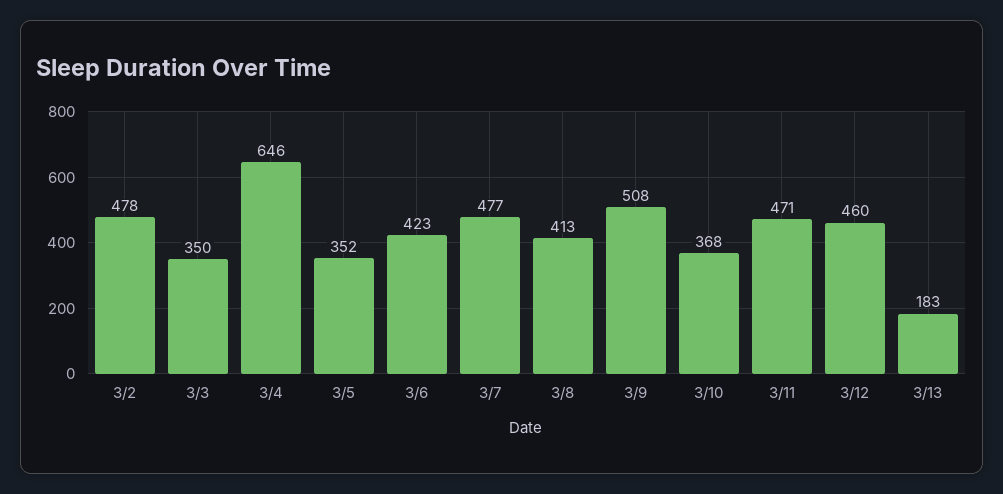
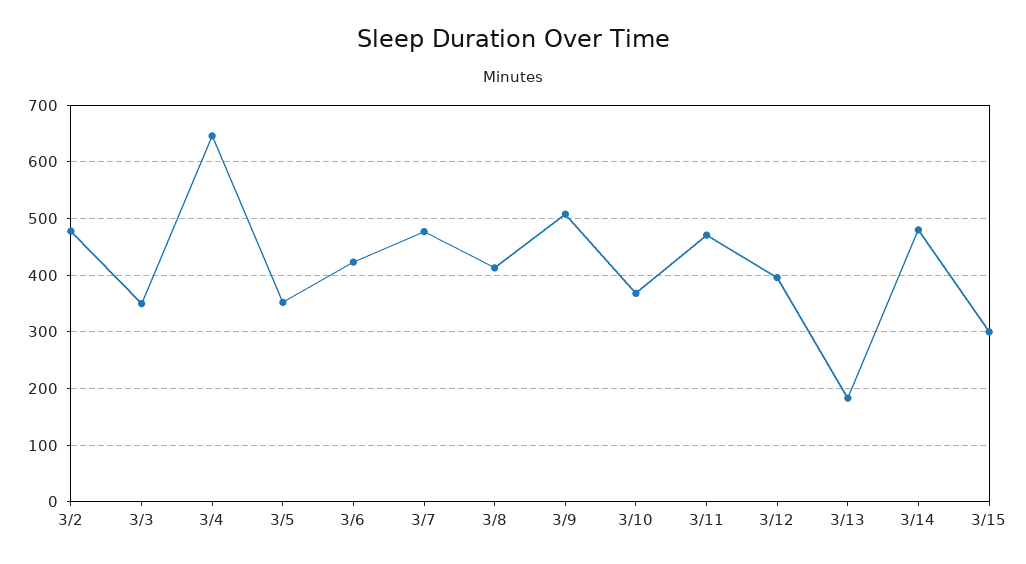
3/12: 460 -> 400
3/14: none -> 480
3/15: none -> 300

